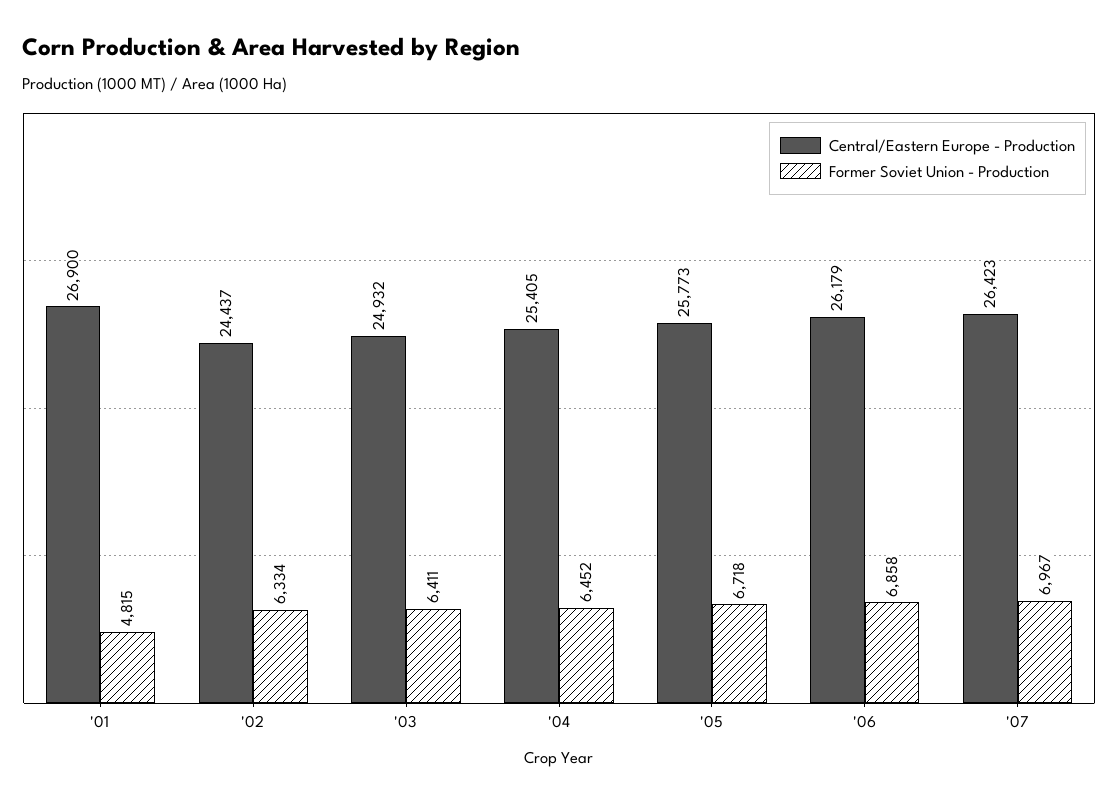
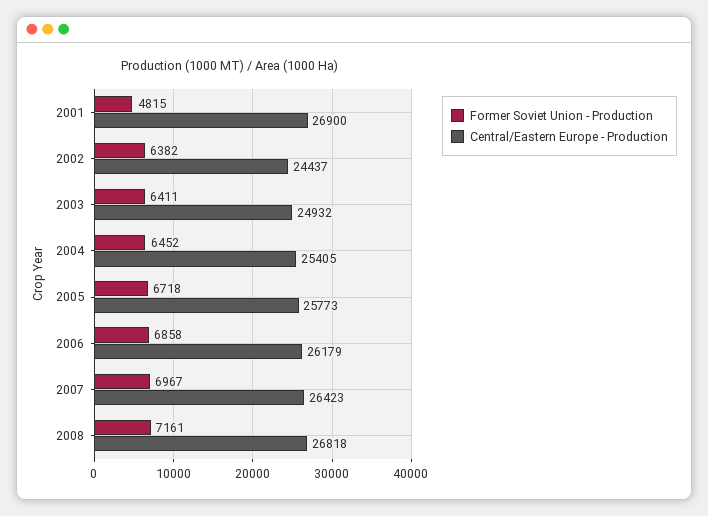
Former Soviet Union - Production, '02: 6334 -> 6382
Former Soviet Union - Production, 2008: none -> 7161
Central/Eastern Europe - Production, 2008: none -> 26818

